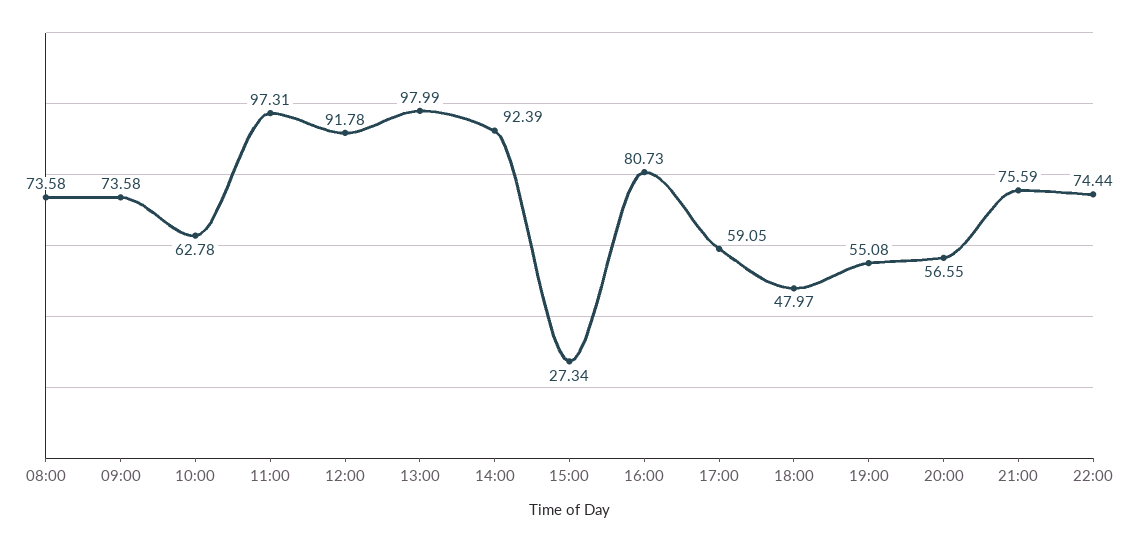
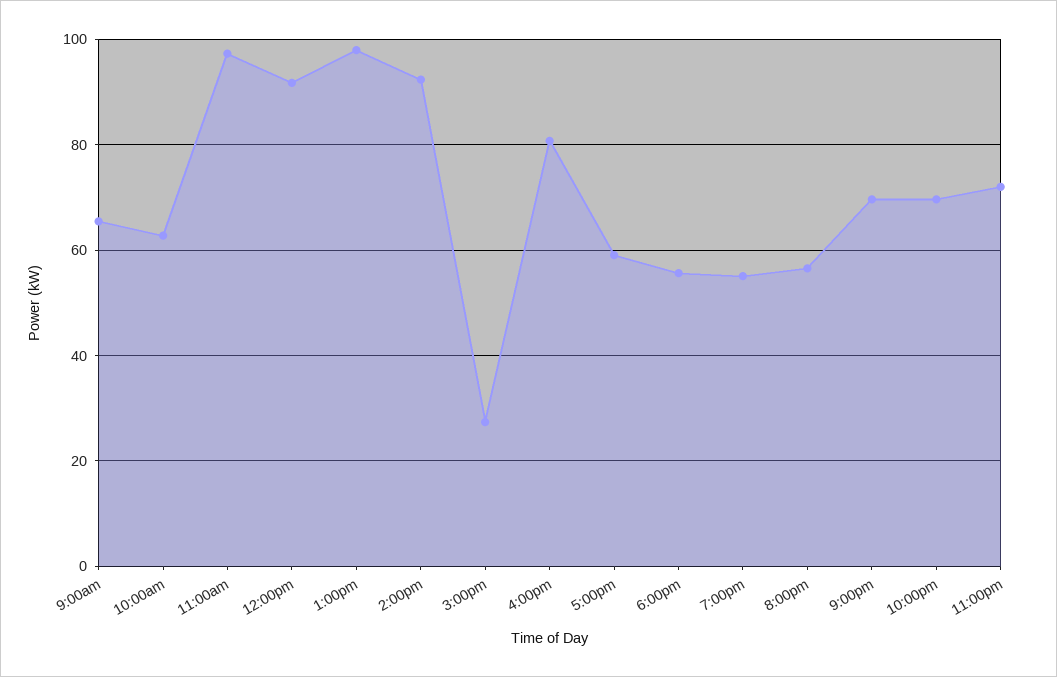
08:00: 73.58 -> none
09:00: 73.58 -> 66
18:00: 47.97 -> 56
21:00: 75.59 -> 70
22:00: 74.44 -> 70
11:00pm: none -> 72

